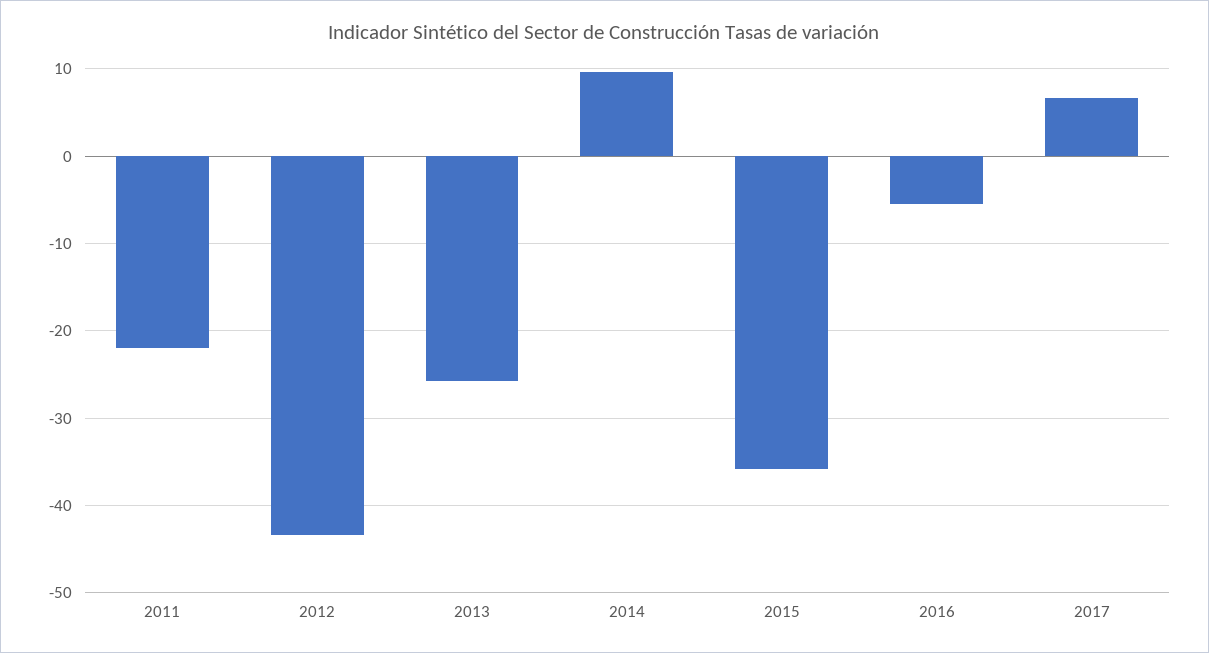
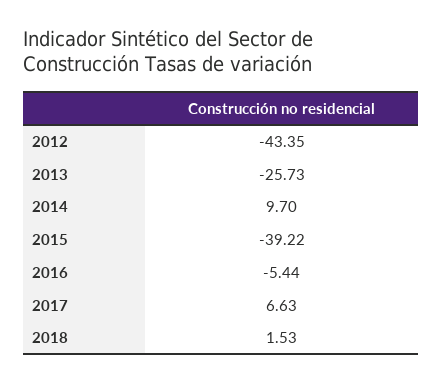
2011: -22 -> none
2015: -36 -> -39.22
2018: none -> 1.53

